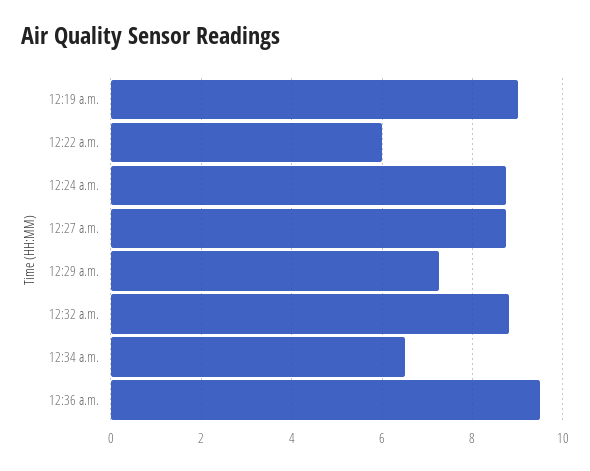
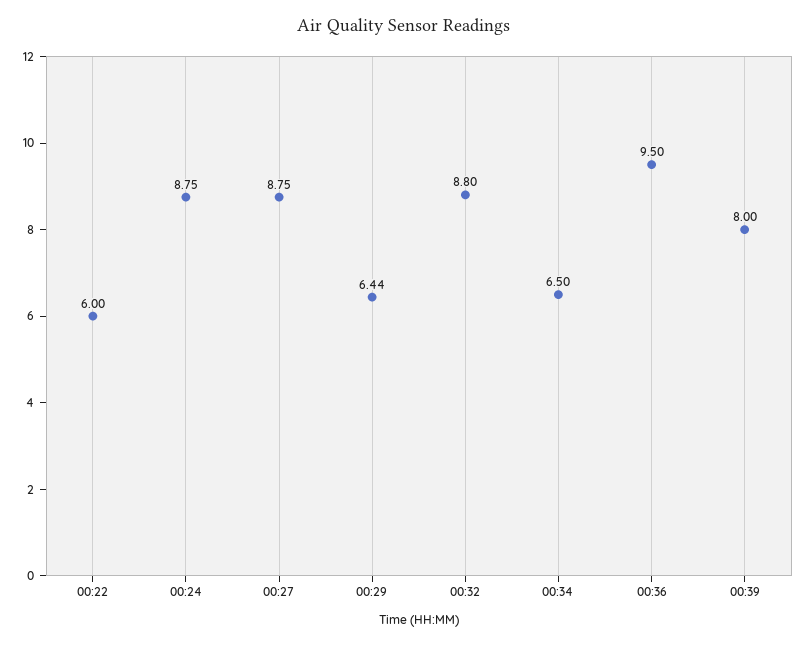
12:19 a.m.: 9 -> none
12:29 a.m.: 7.2 -> 6.44
00:39: none -> 8

